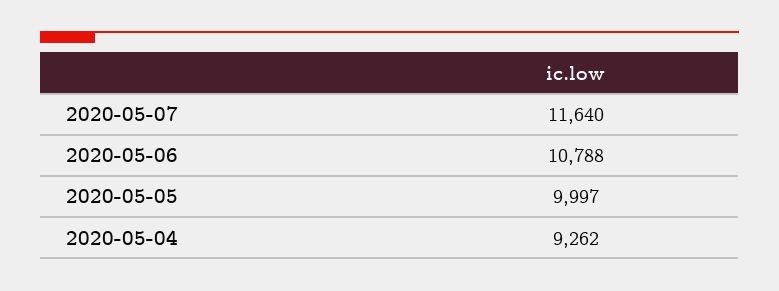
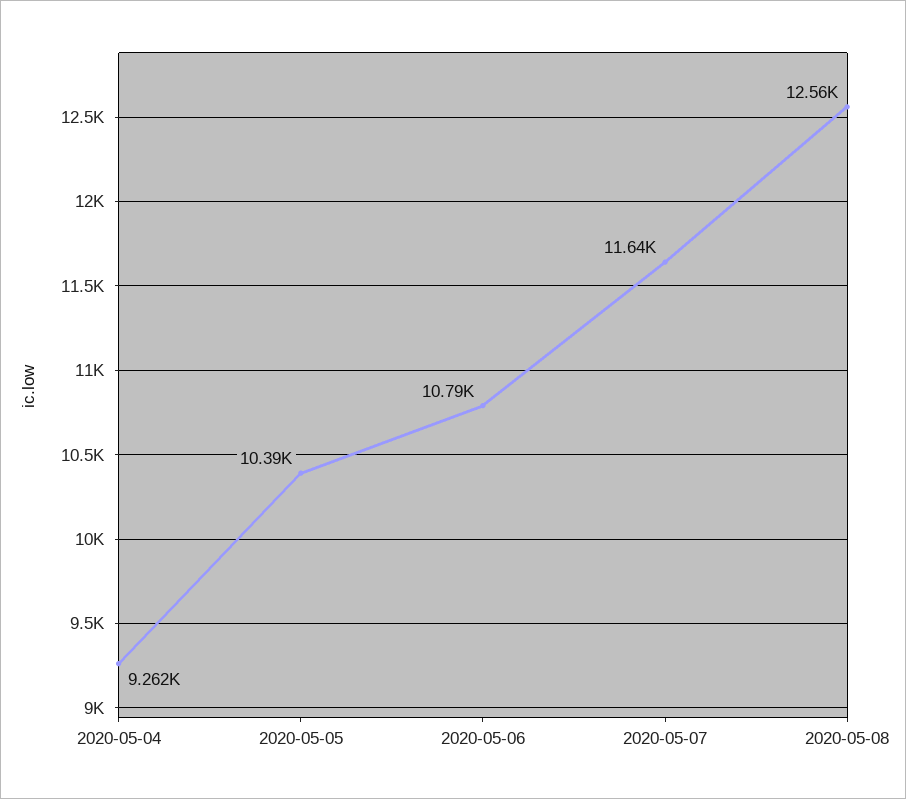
2020-05-05: 9997 -> 10390
2020-05-08: none -> 12560

